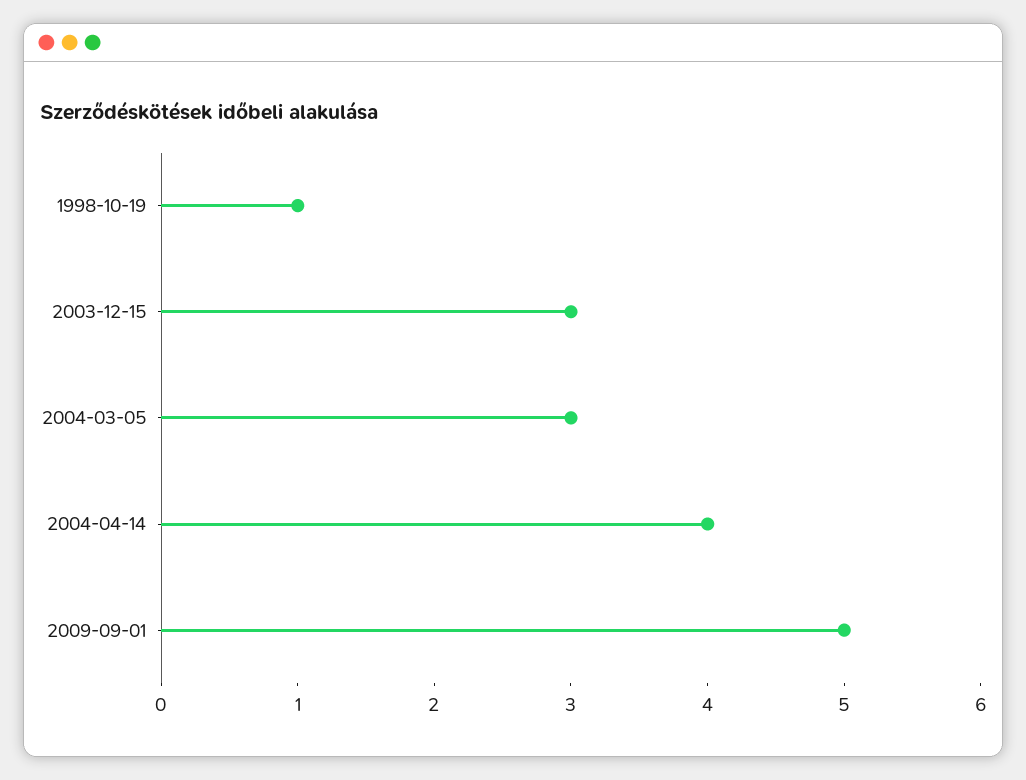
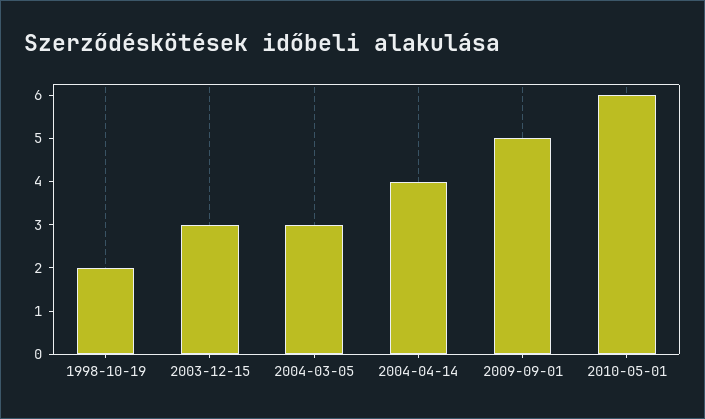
1998-10-19: 1 -> 2
2010-05-01: none -> 6

